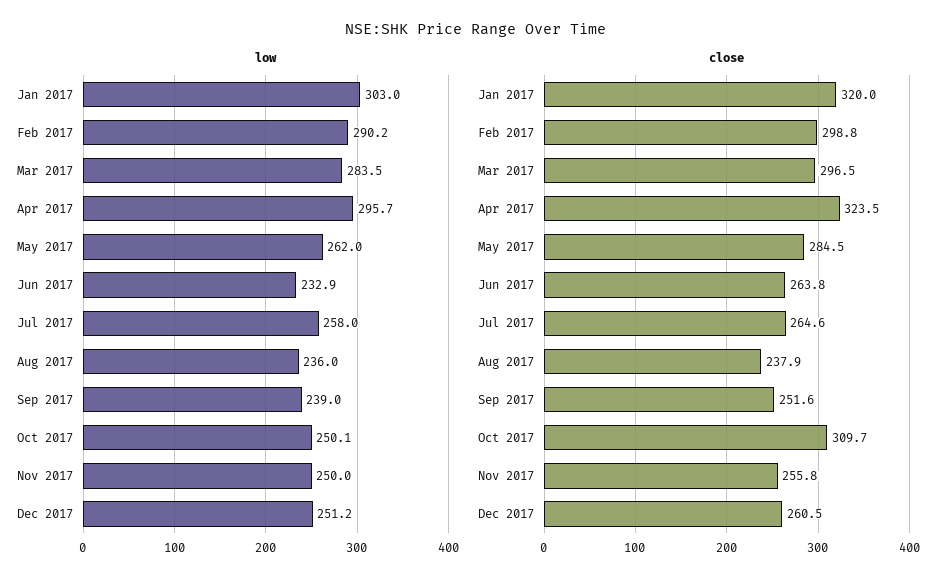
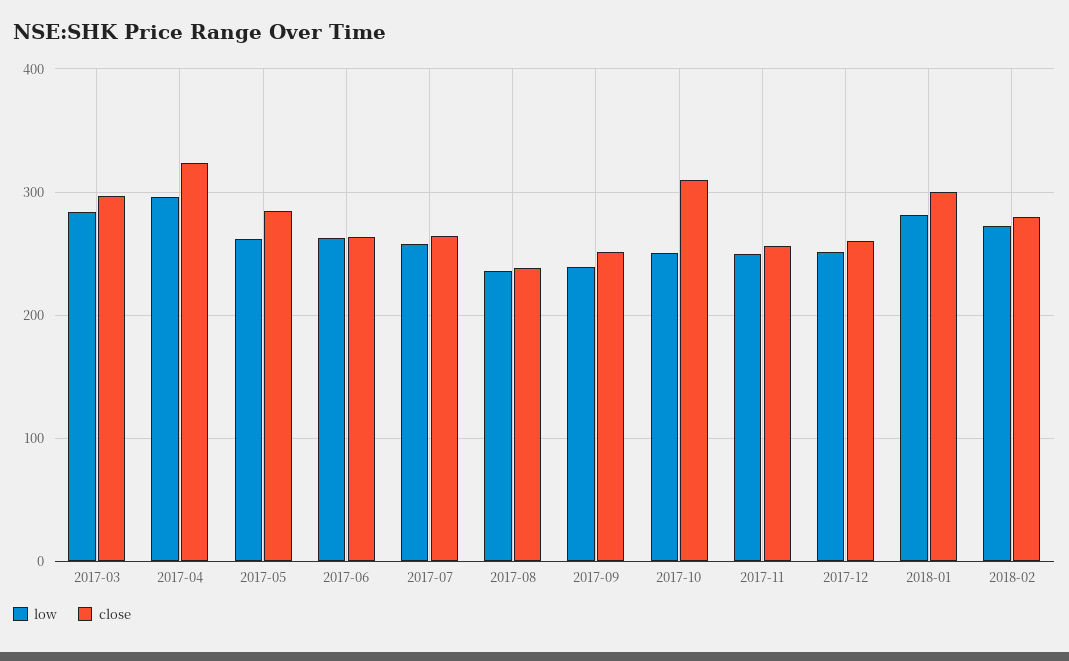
low, Jan 2017: 303 -> none
low, Feb 2017: 290.2 -> none
low, Jun 2017: 232.9 -> 260
close, Jan 2017: 320 -> none
close, Feb 2017: 298.8 -> none
low, 2018-01: none -> 280
close, 2018-01: none -> 300
low, 2018-02: none -> 270
close, 2018-02: none -> 280

